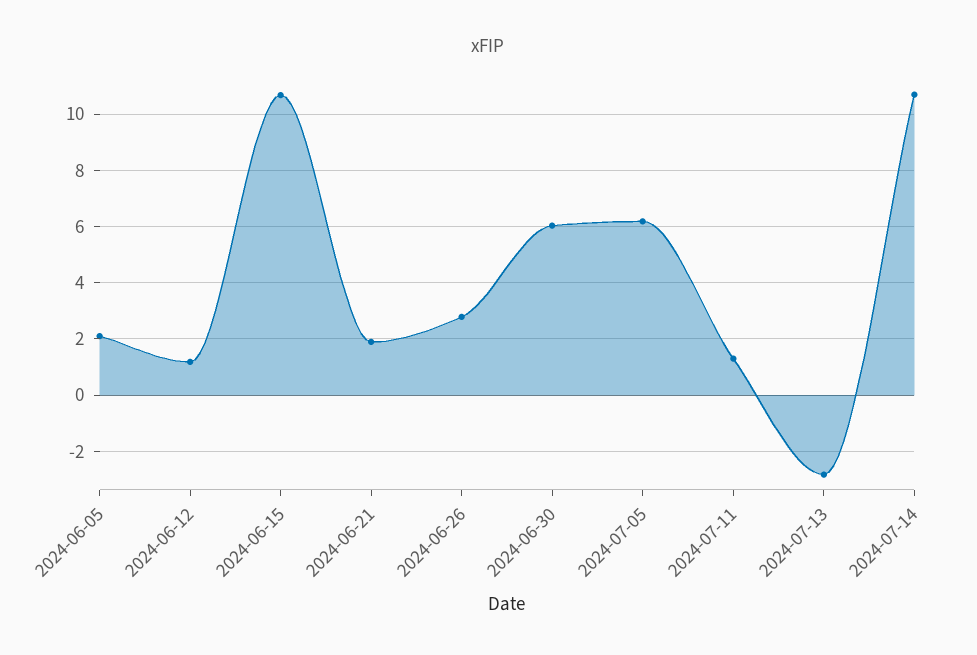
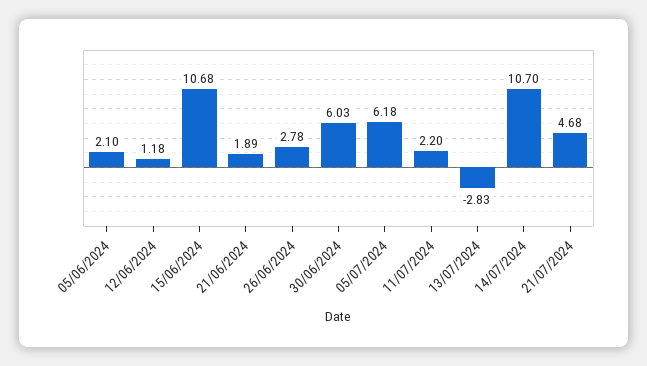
2024-07-11: 1.25 -> 2.2
21/07/2024: none -> 4.68

